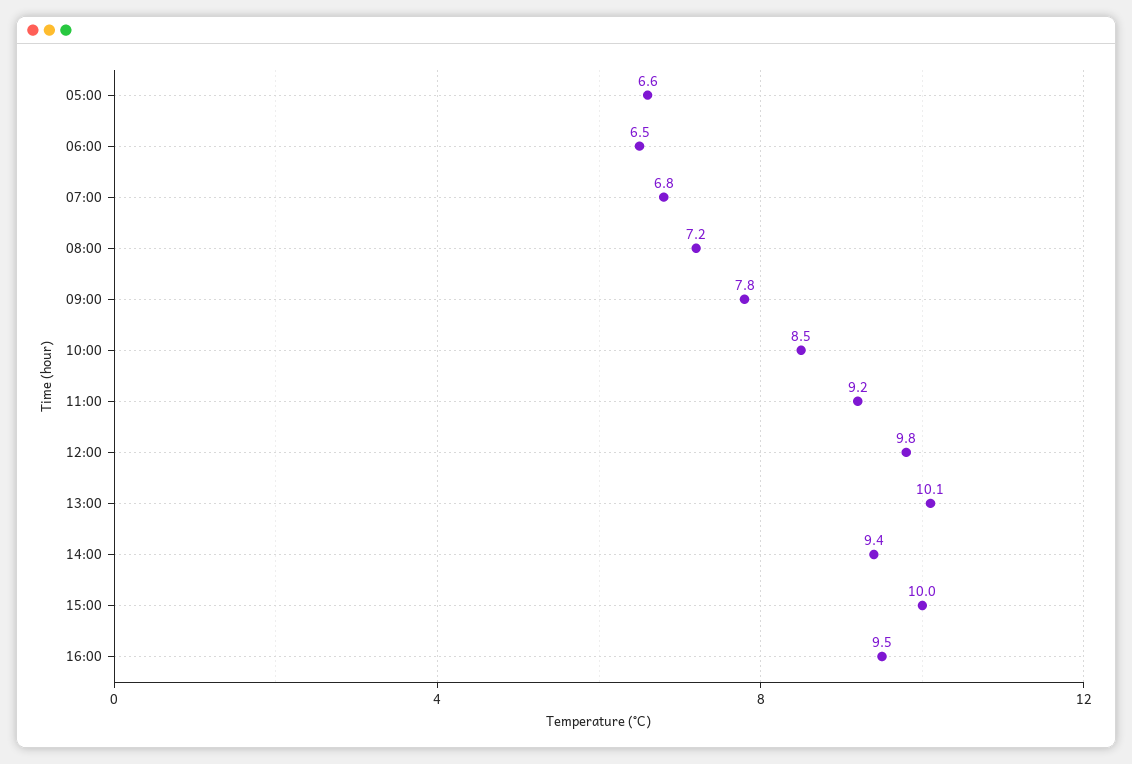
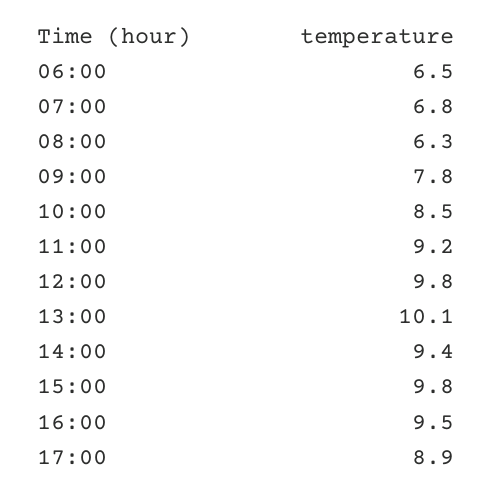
05:00: 6.6 -> none
08:00: 7.2 -> 6.3
15:00: 10 -> 9.8
17:00: none -> 8.9

